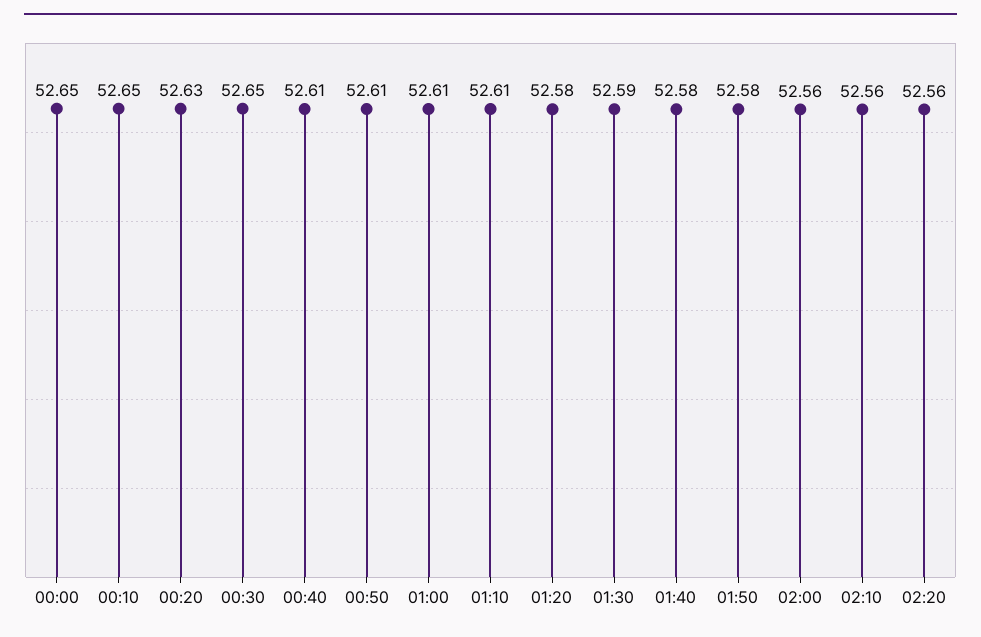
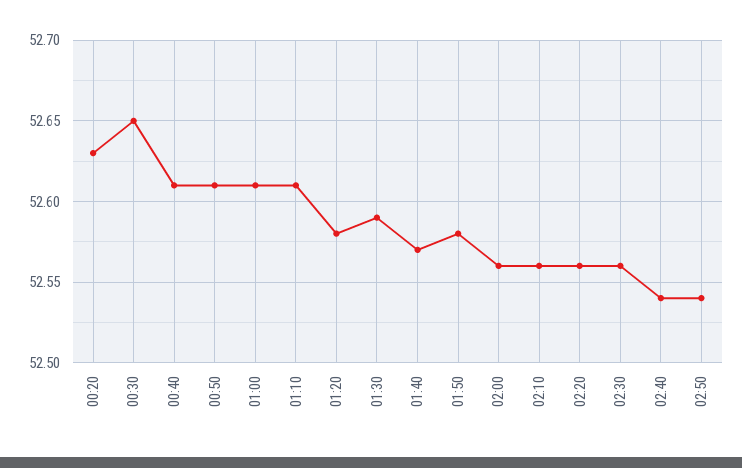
00:00: 52.65 -> none
00:10: 52.65 -> none
01:40: 52.58 -> 52.57
02:30: none -> 52.56
02:40: none -> 52.54
02:50: none -> 52.54

